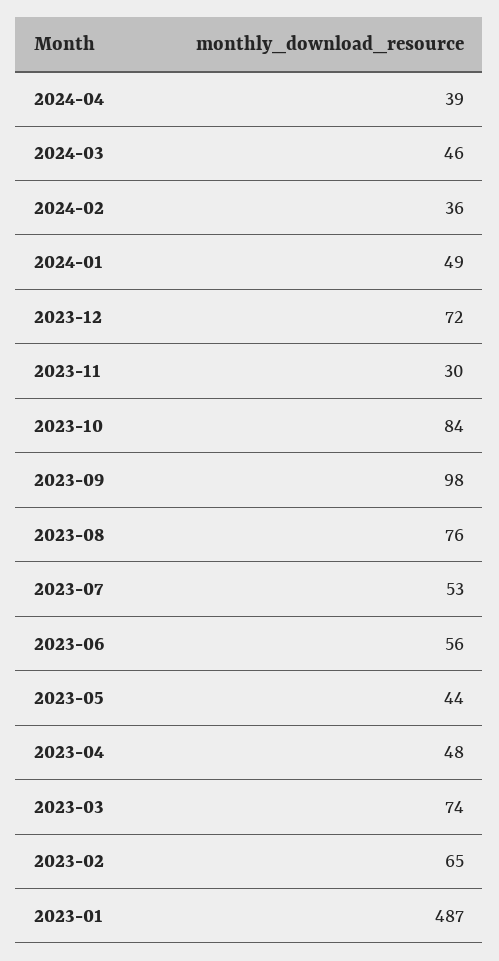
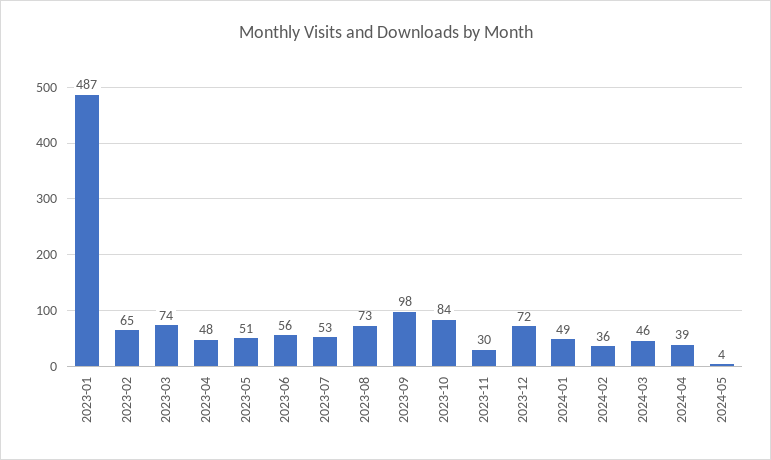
2023-08: 76 -> 73
2023-05: 44 -> 51
2024-05: none -> 4

